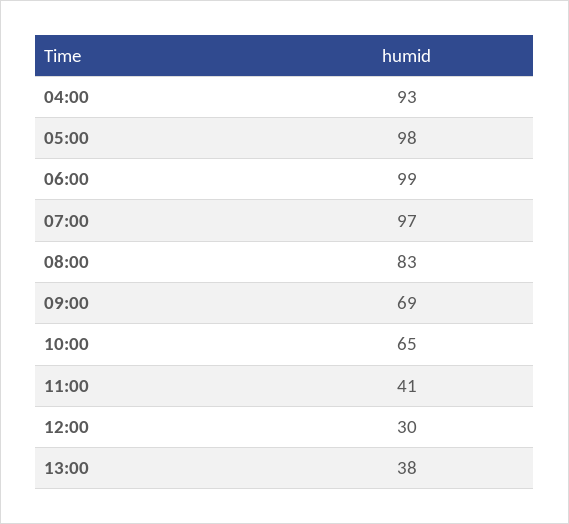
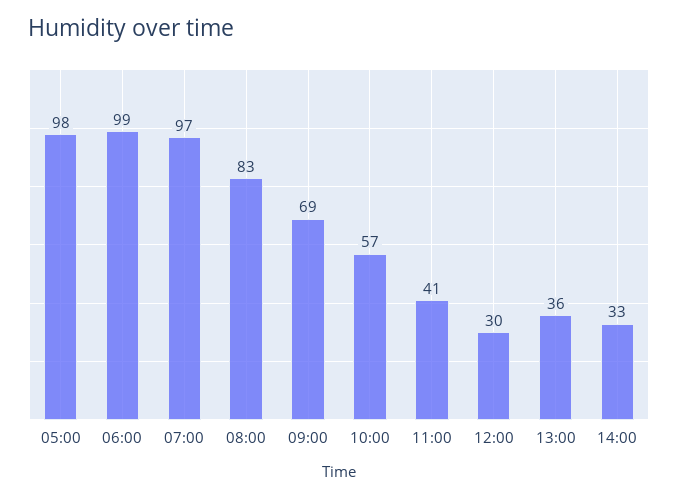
04:00: 93 -> none
10:00: 65 -> 57
13:00: 38 -> 36
14:00: none -> 33

